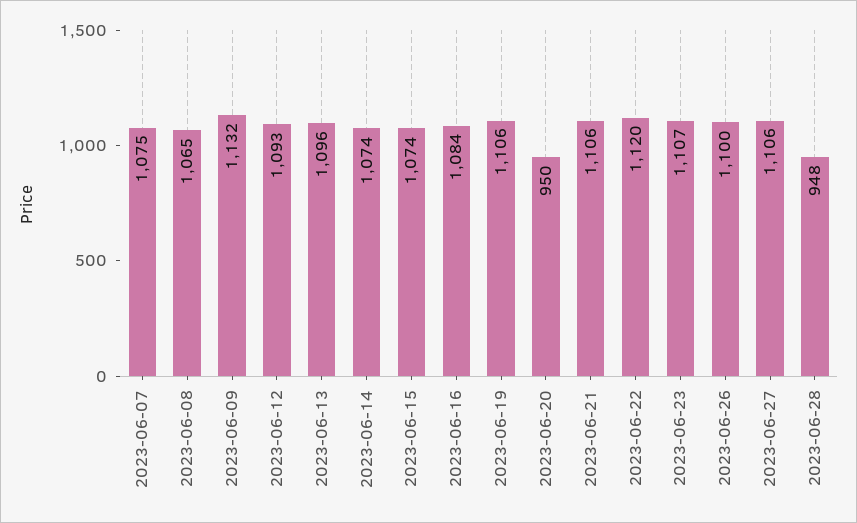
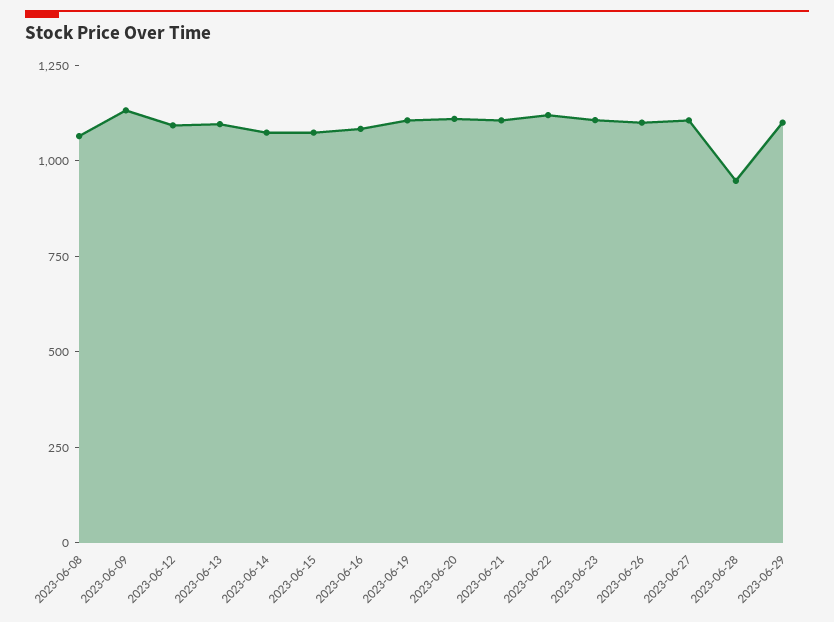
2023-06-07: 1075 -> none
2023-06-20: 950 -> 1100
2023-06-29: none -> 1100

